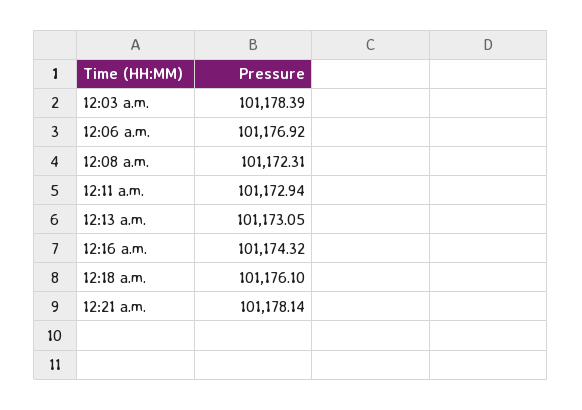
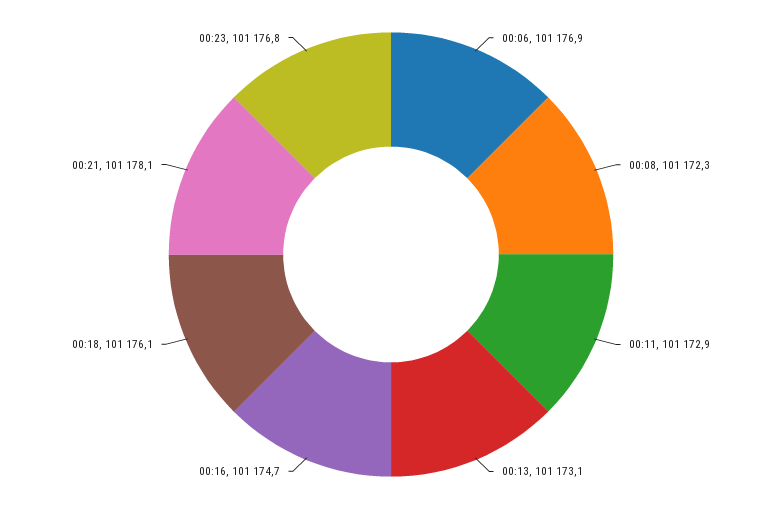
12:03 a.m.: 101178.39 -> none
12:16 a.m.: 101174.32 -> 101174.7
00:23: none -> 101176.8

